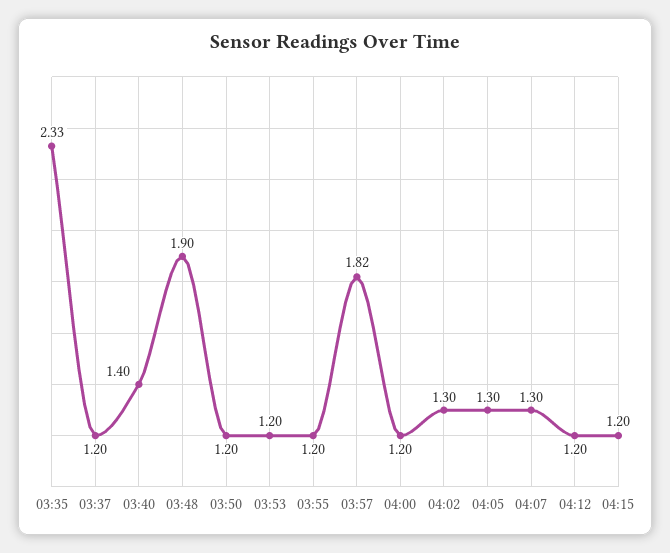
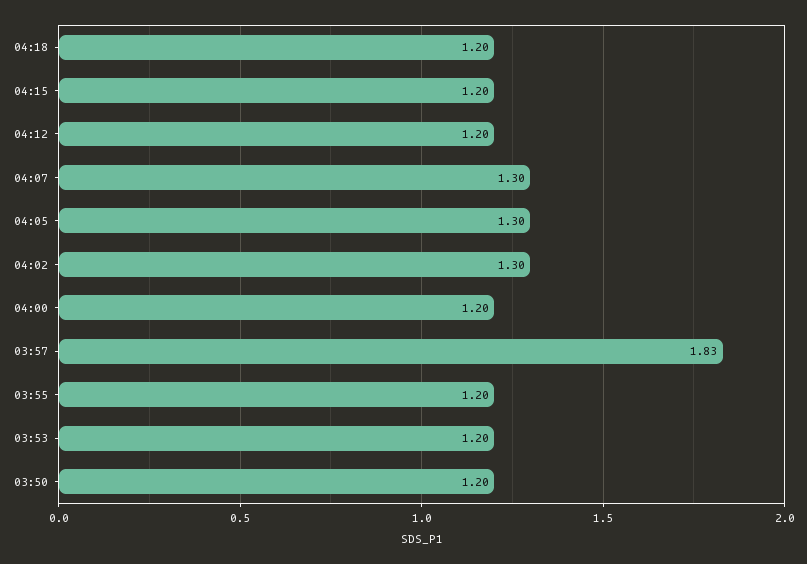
03:35: 2.33 -> none
03:37: 1.2 -> none
03:40: 1.4 -> none
03:48: 1.9 -> none
03:57: 1.82 -> 1.83
04:18: none -> 1.2

